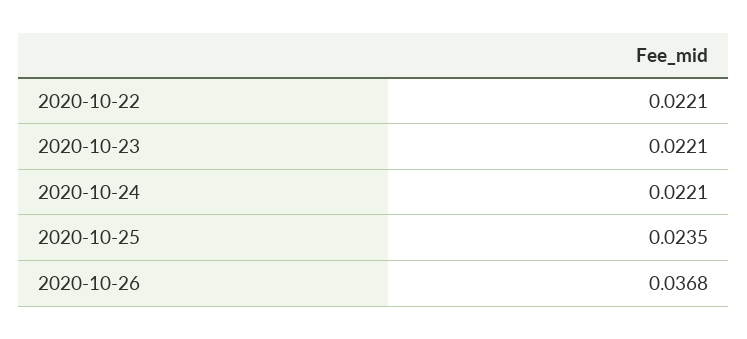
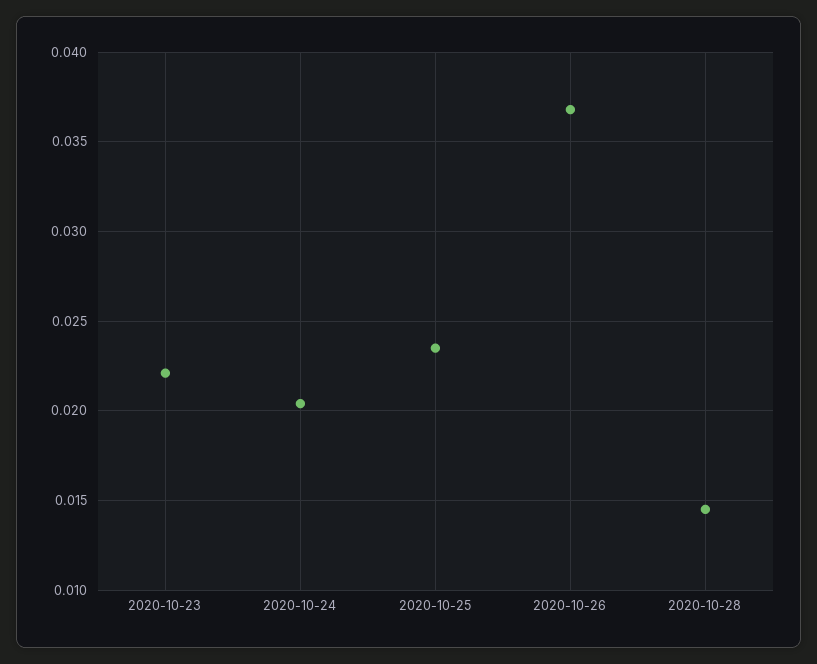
2020-10-22: 0.0221 -> none
2020-10-24: 0.0221 -> 0.0205
2020-10-28: none -> 0.0145

